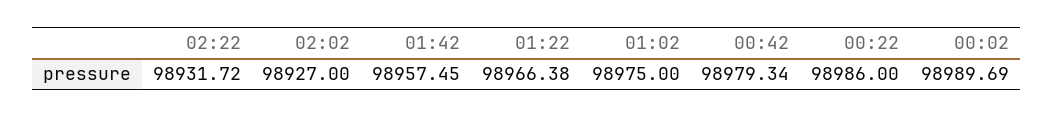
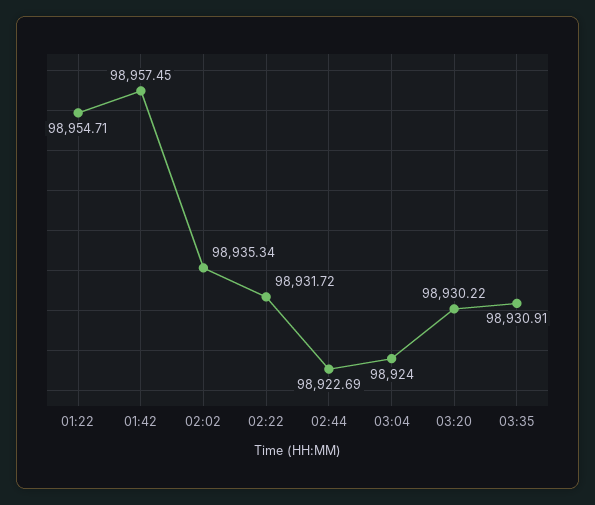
02:02: 98927 -> 98935.34
01:22: 98966.38 -> 98954.71
01:02: 98975 -> none
00:42: 98979.34 -> none
00:22: 98986 -> none
00:02: 98989.69 -> none
02:44: none -> 98922.69
03:04: none -> 98924
03:20: none -> 98930.22
03:35: none -> 98930.91

